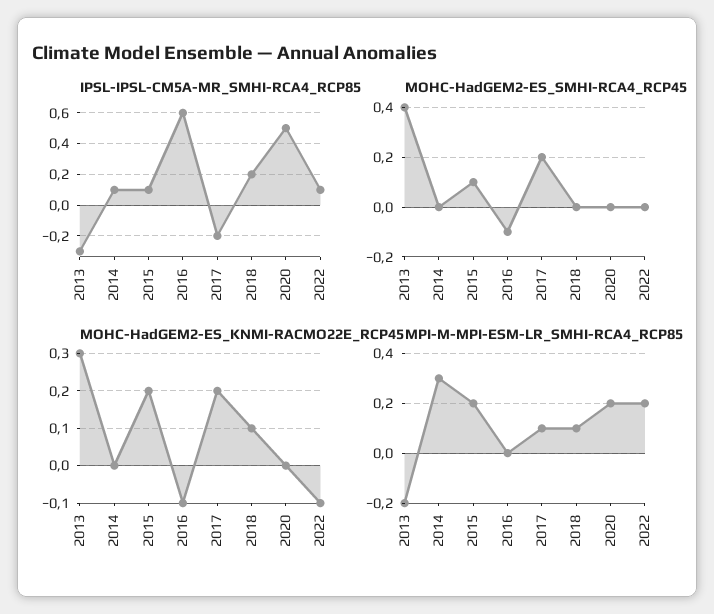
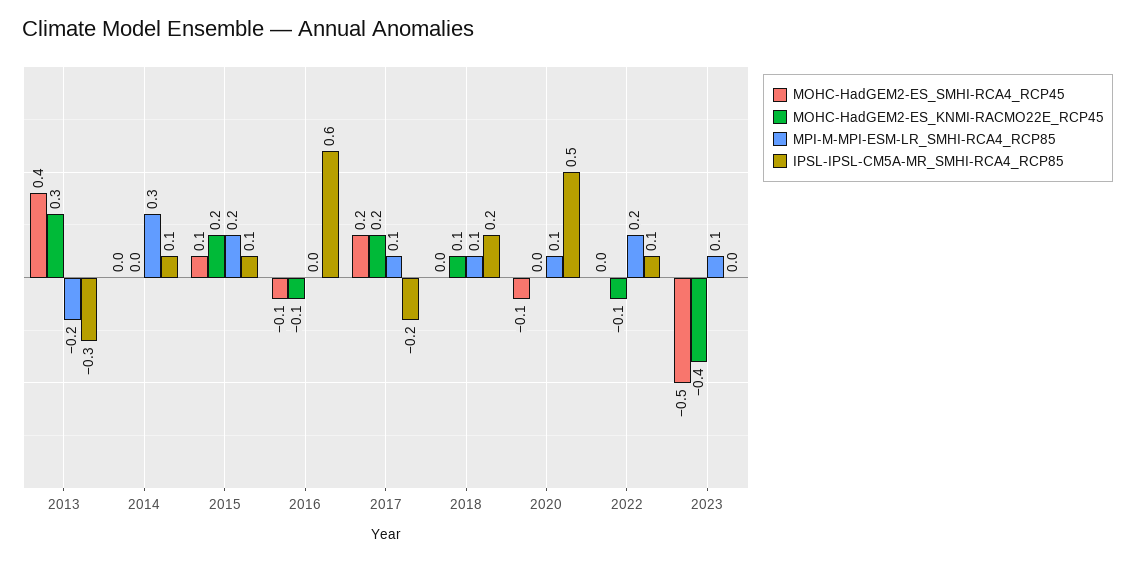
MOHC-HadGEM2-ES_SMHI-RCA4_RCP45, 2020: 0 -> -0.1
MPI-M-MPI-ESM-LR_SMHI-RCA4_RCP85, 2020: 0.2 -> 0.1
MOHC-HadGEM2-ES_SMHI-RCA4_RCP45, 2023: none -> -0.5
MOHC-HadGEM2-ES_KNMI-RACMO22E_RCP45, 2023: none -> -0.4
MPI-M-MPI-ESM-LR_SMHI-RCA4_RCP85, 2023: none -> 0.1
IPSL-IPSL-CM5A-MR_SMHI-RCA4_RCP85, 2023: none -> 0

